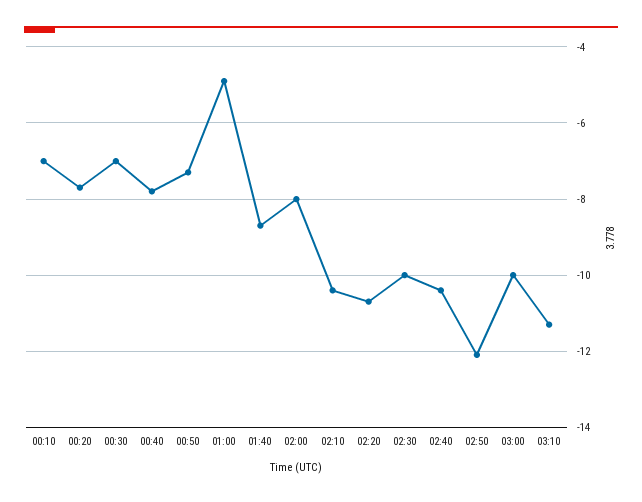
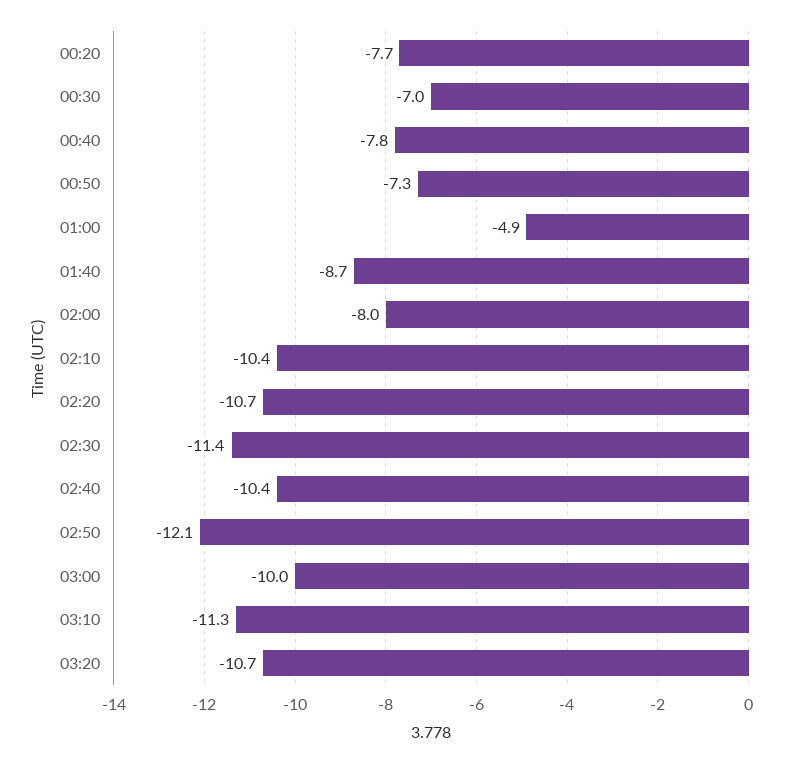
00:10: -7 -> none
02:30: -10 -> -11.4
03:20: none -> -10.7

